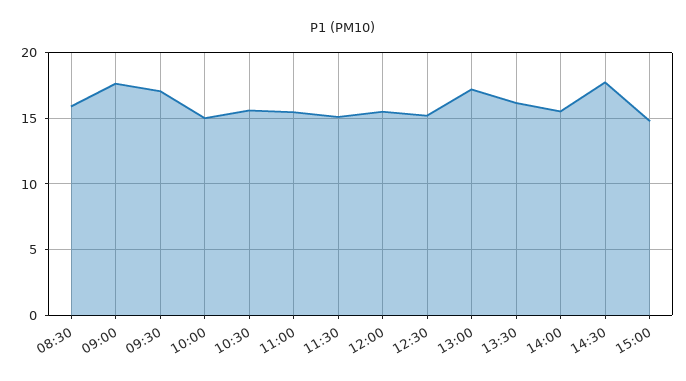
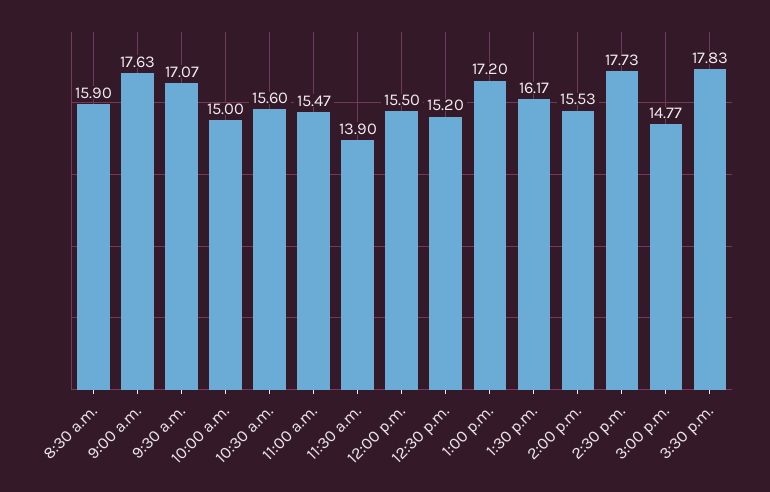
11:30: 15 -> 13.9
3:30 p.m.: none -> 17.83

